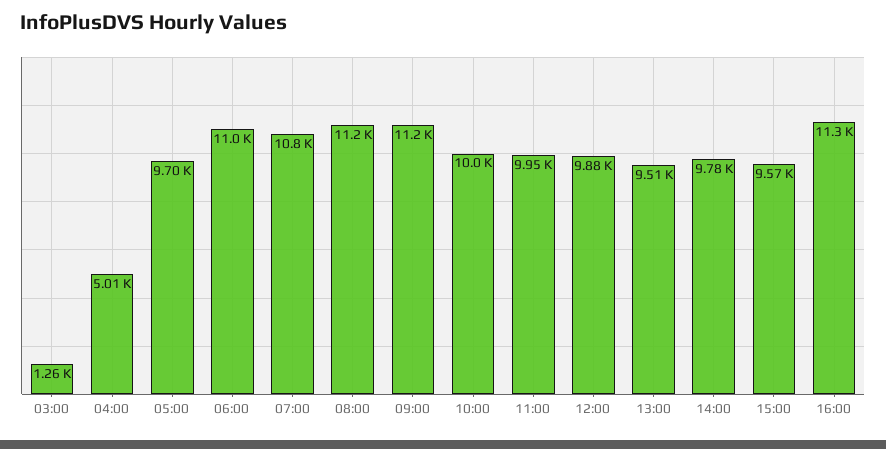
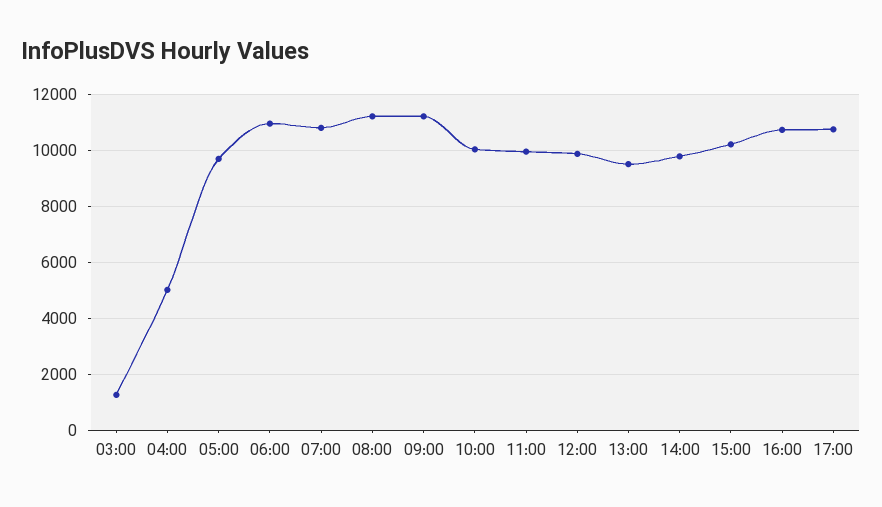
15:00: 9570 -> 10250
16:00: 11300 -> 10750
17:00: none -> 10750

